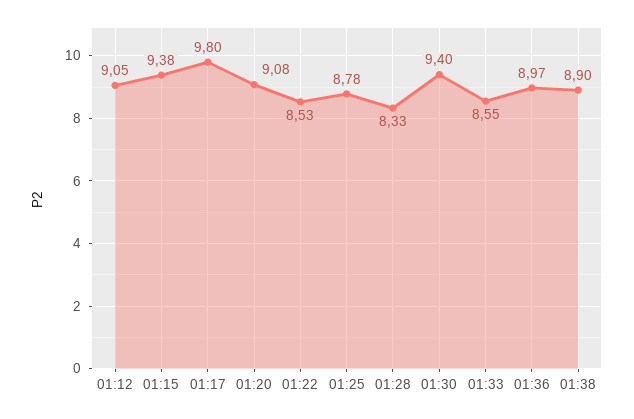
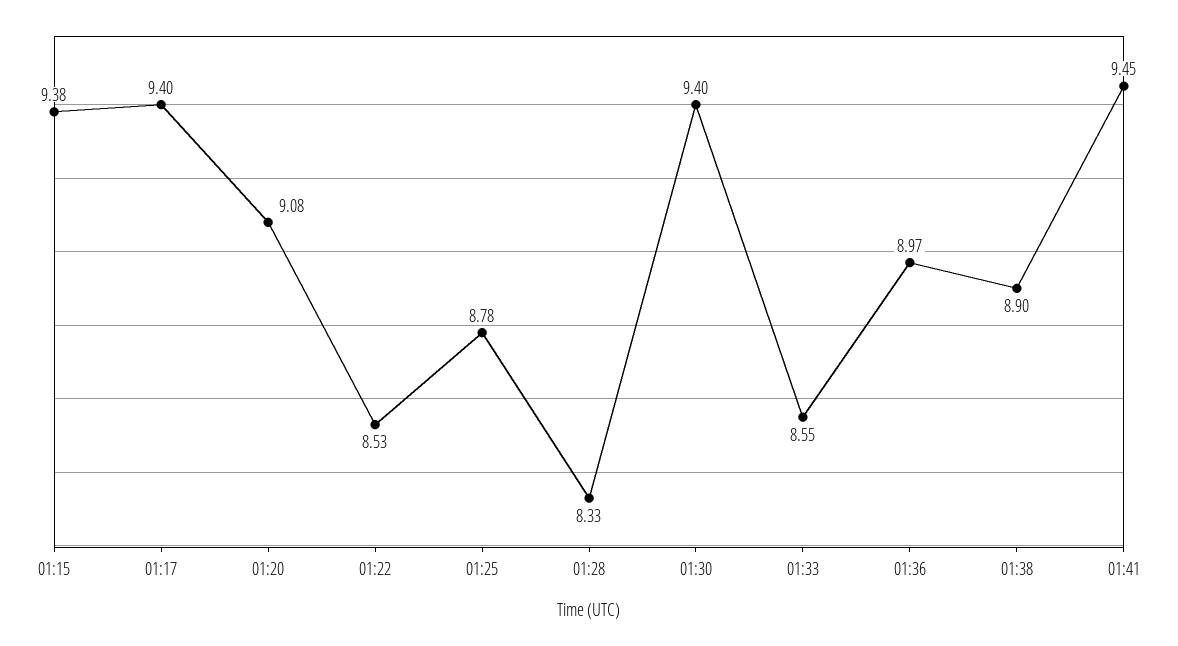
01:12: 9.05 -> none
01:17: 9.8 -> 9.4
01:41: none -> 9.45

